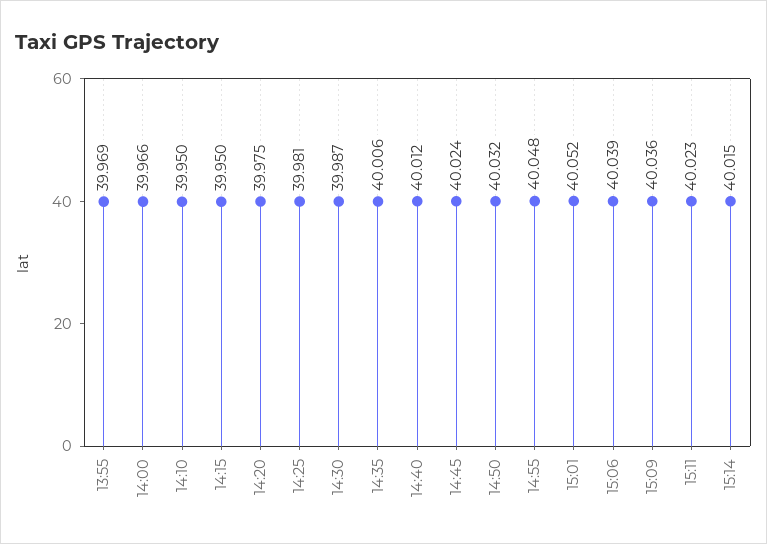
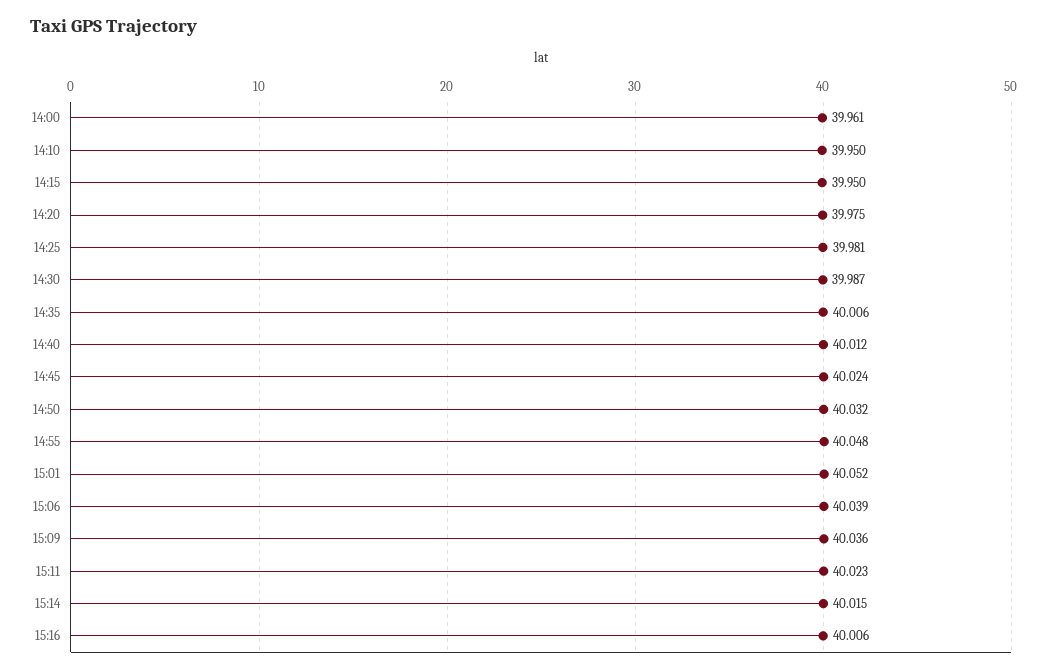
13:55: 39.969 -> none
14:00: 39.966 -> 39.961
15:16: none -> 40.006

